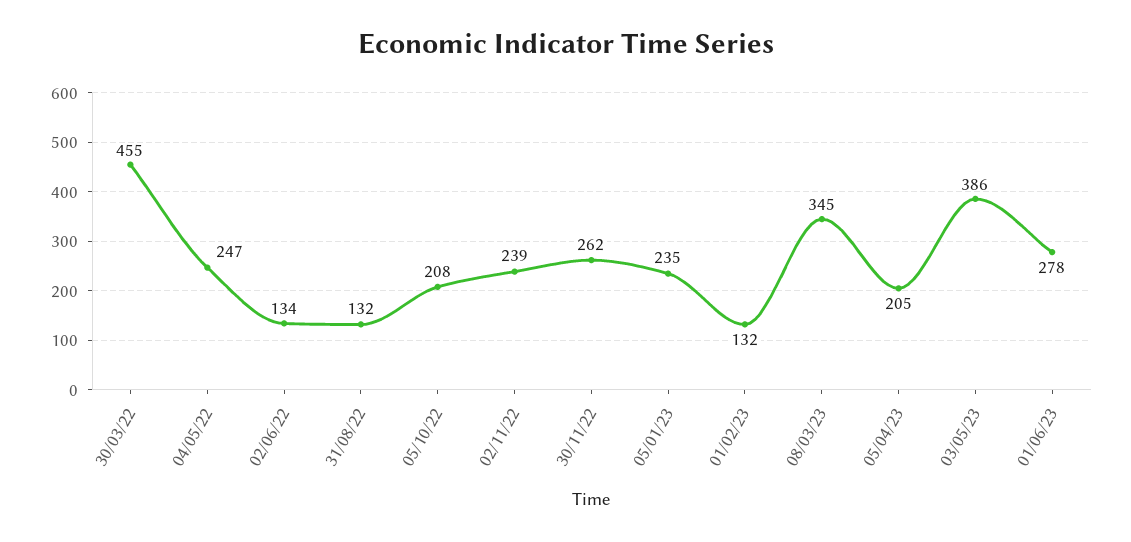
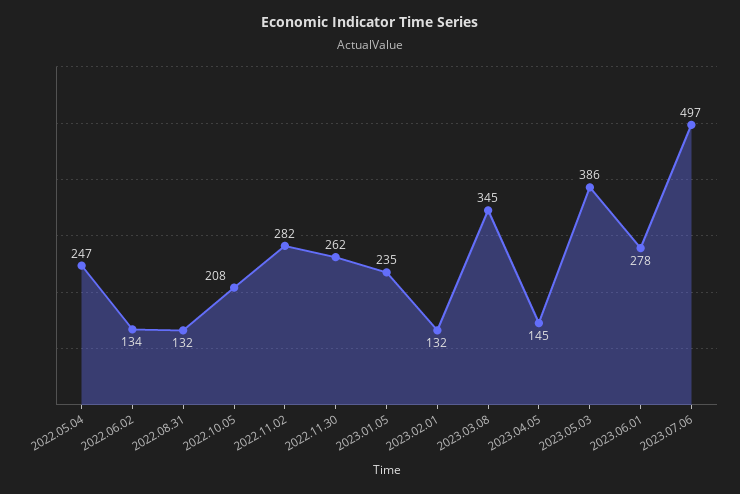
30/03/22: 455 -> none
02/11/22: 239 -> 282
05/04/23: 205 -> 145
2023.07.06: none -> 497

